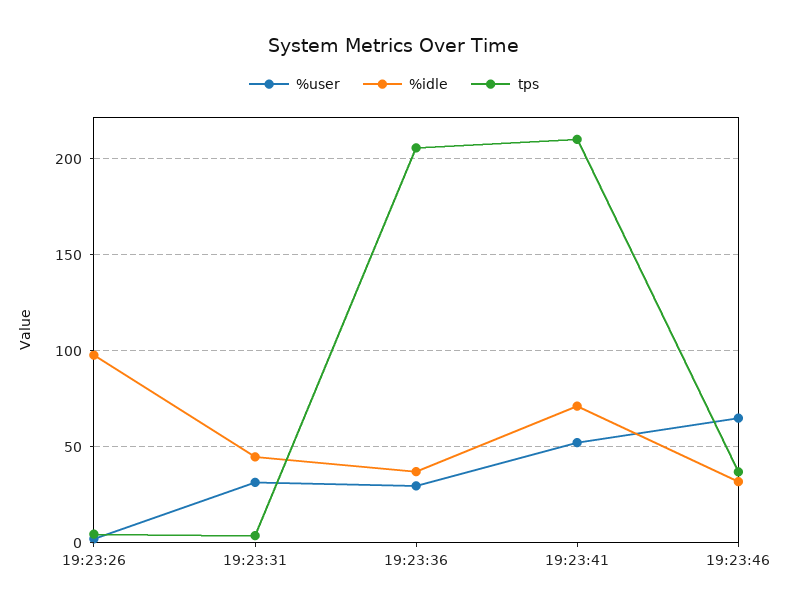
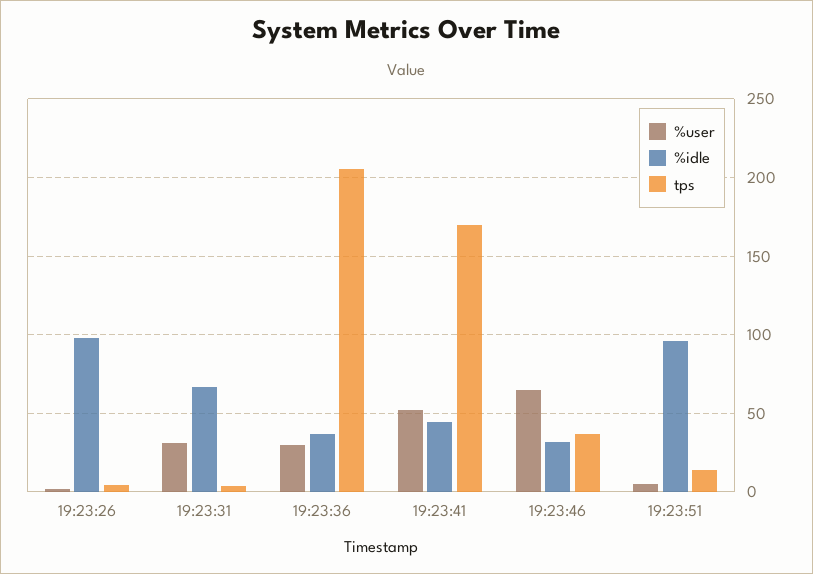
%idle, 19:23:31: 45 -> 65
%idle, 19:23:41: 70 -> 45
tps, 19:23:41: 210 -> 170
%user, 19:23:51: none -> 5
%idle, 19:23:51: none -> 95
tps, 19:23:51: none -> 15

